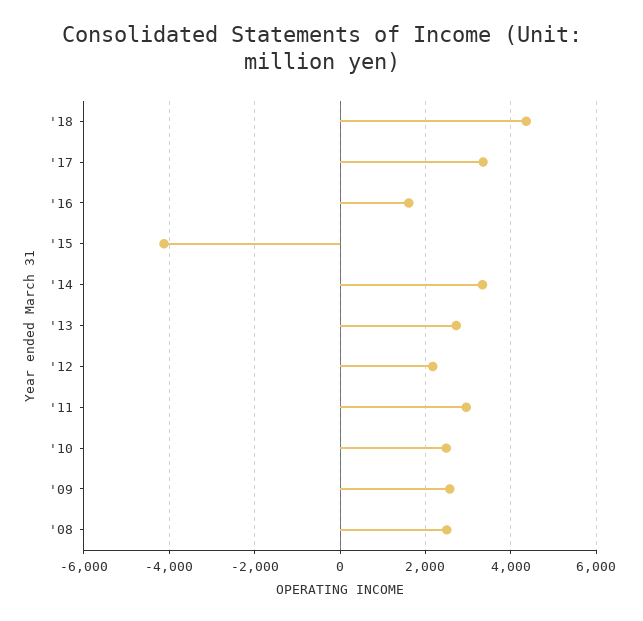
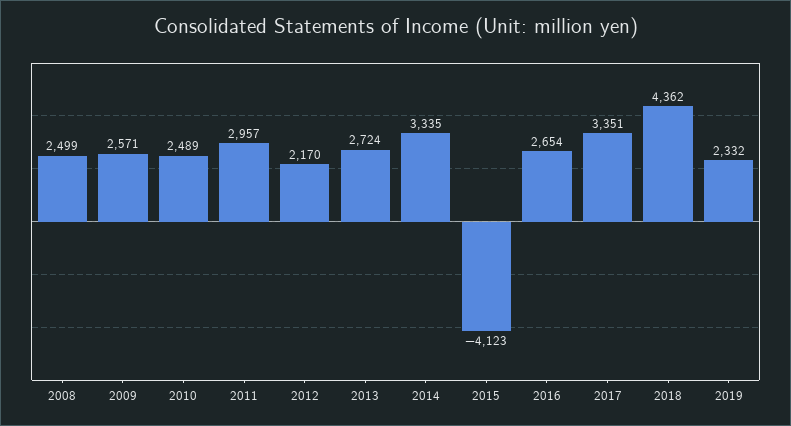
'16: 1600 -> 2654
2019: none -> 2332

